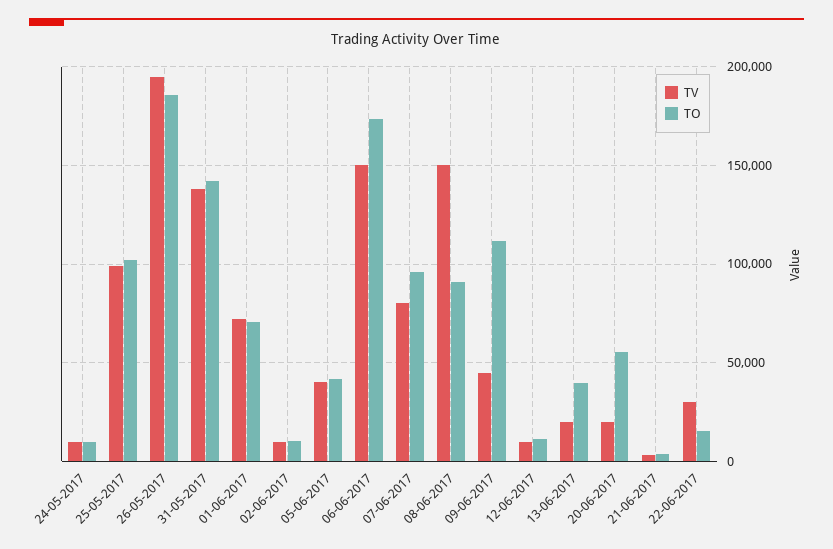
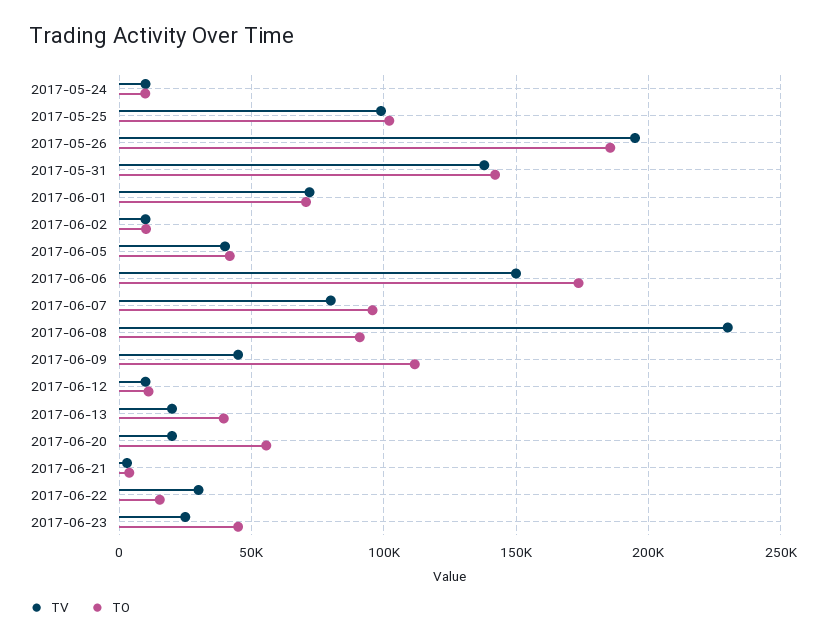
TV, 08-06-2017: 150000 -> 230000
TV, 2017-06-23: none -> 25000
TO, 2017-06-23: none -> 45000

